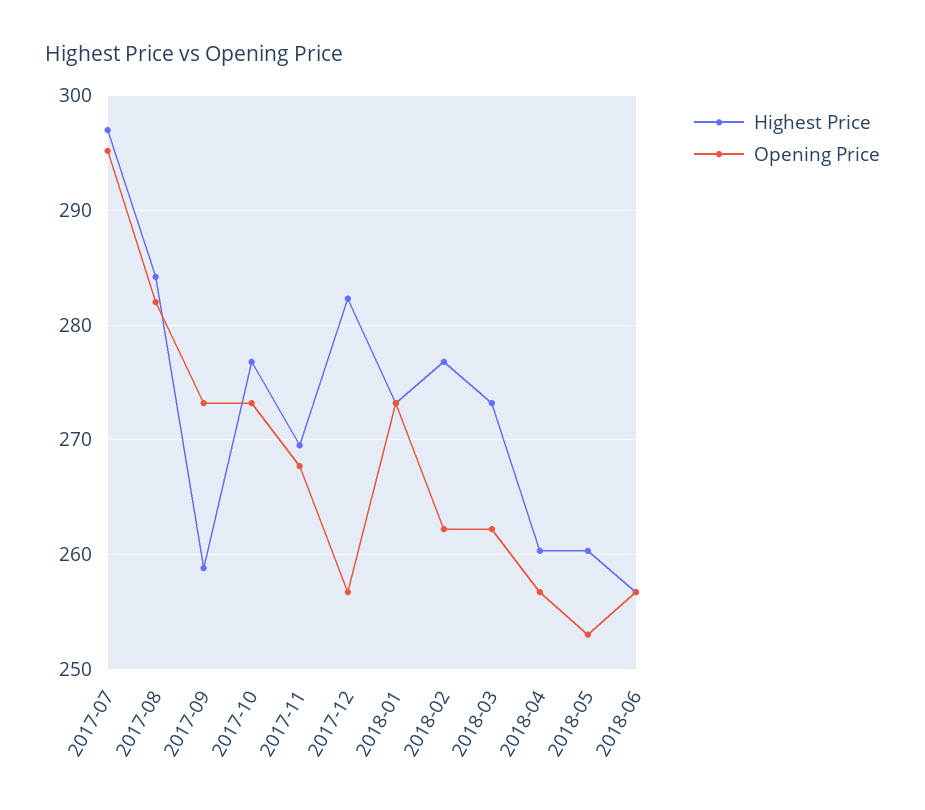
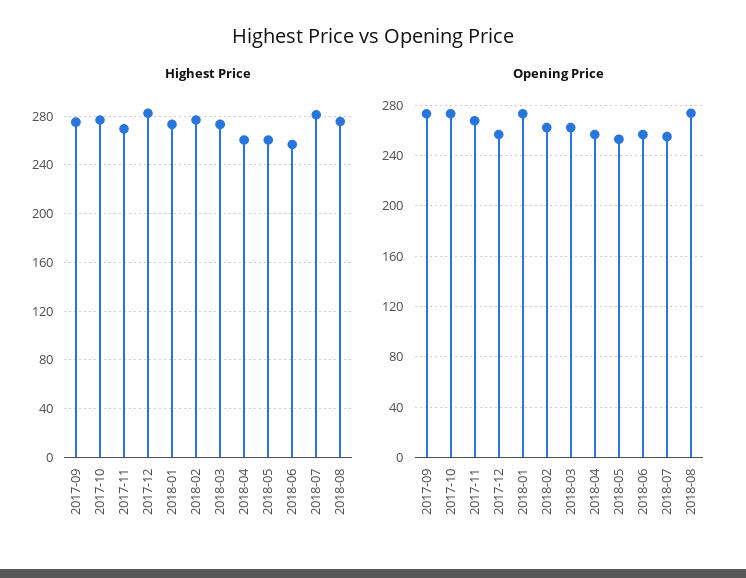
Highest Price, 2017-07: 297 -> none
Opening Price, 2017-07: 295 -> none
Highest Price, 2017-08: 284 -> none
Opening Price, 2017-08: 282 -> none
Highest Price, 2017-09: 259 -> 275
Highest Price, 2018-07: none -> 280
Highest Price, 2018-08: none -> 275
Opening Price, 2018-07: none -> 255
Opening Price, 2018-08: none -> 275

